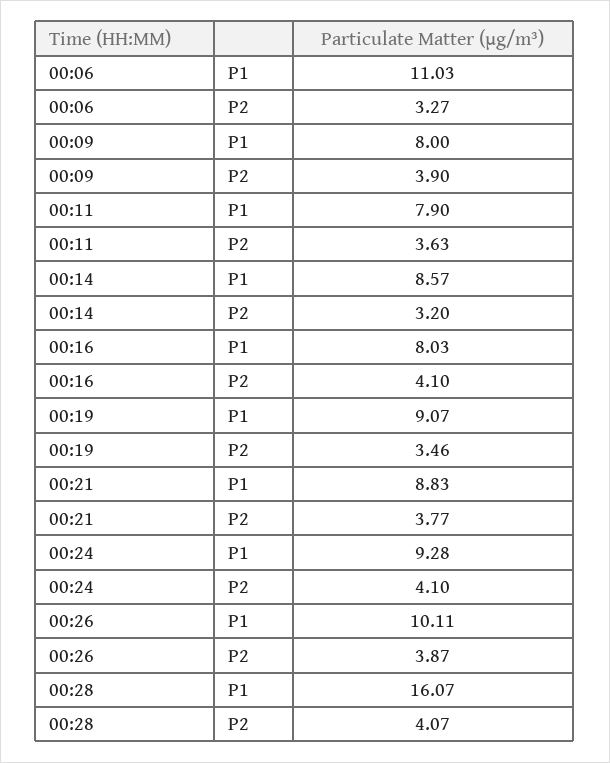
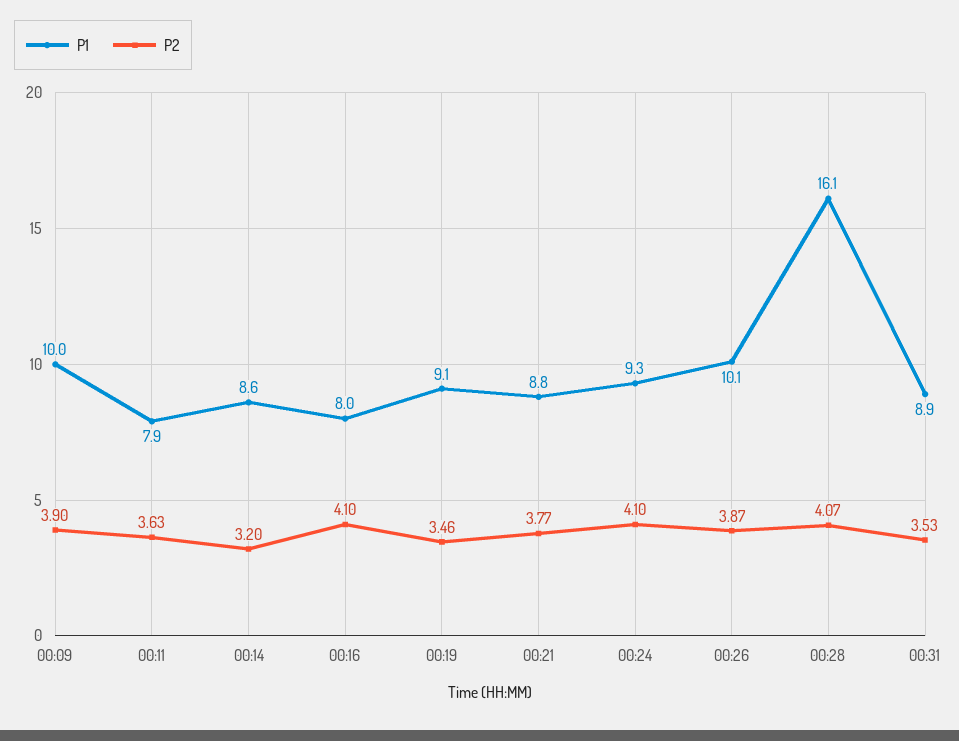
P1, 00:06: 11.03 -> none
P2, 00:06: 3.27 -> none
P1, 00:09: 8 -> 10
P1, 00:31: none -> 8.9
P2, 00:31: none -> 3.53

